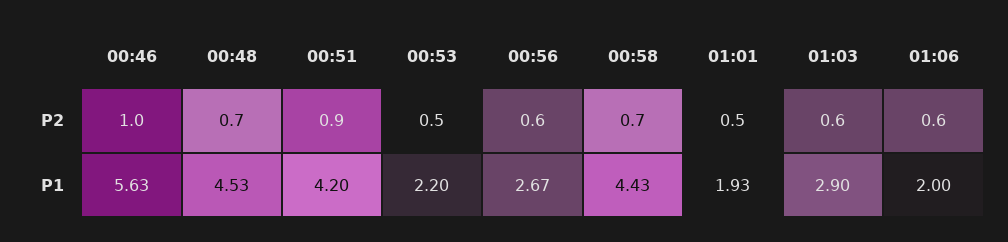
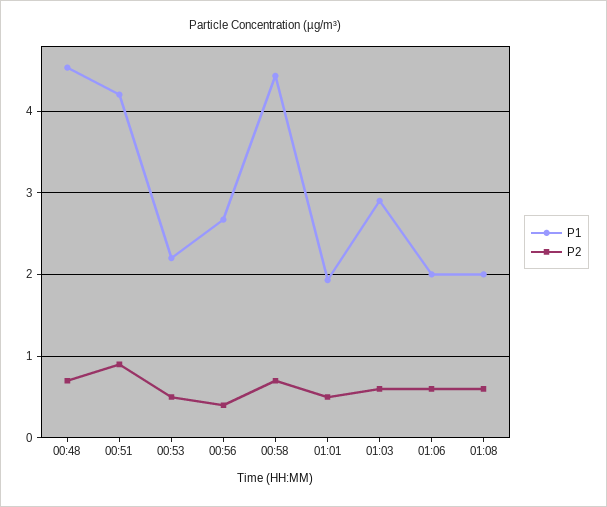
P2, 00:46: 1 -> none
P2, 00:56: 0.6 -> 0.4
P1, 00:46: 5.63 -> none
P1, 01:08: none -> 2
P2, 01:08: none -> 0.6

